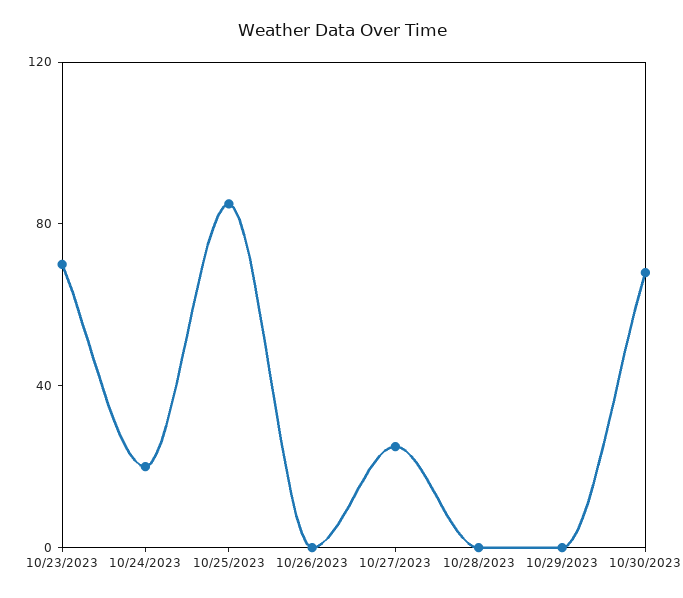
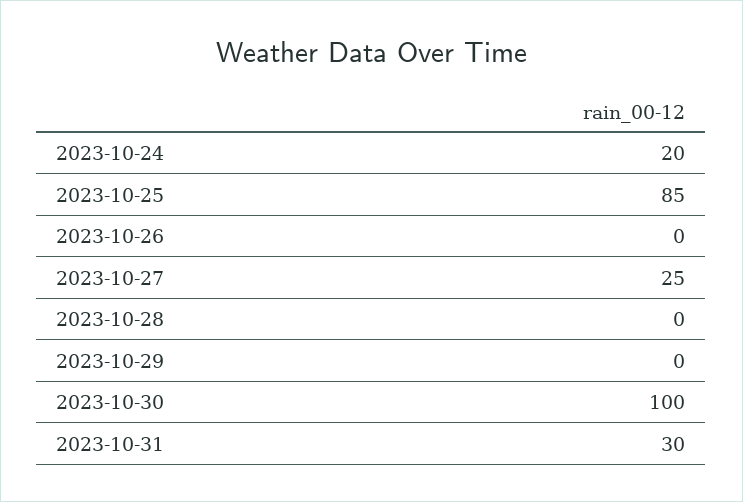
10/23/2023: 70 -> none
10/30/2023: 70 -> 100
2023-10-31: none -> 30

